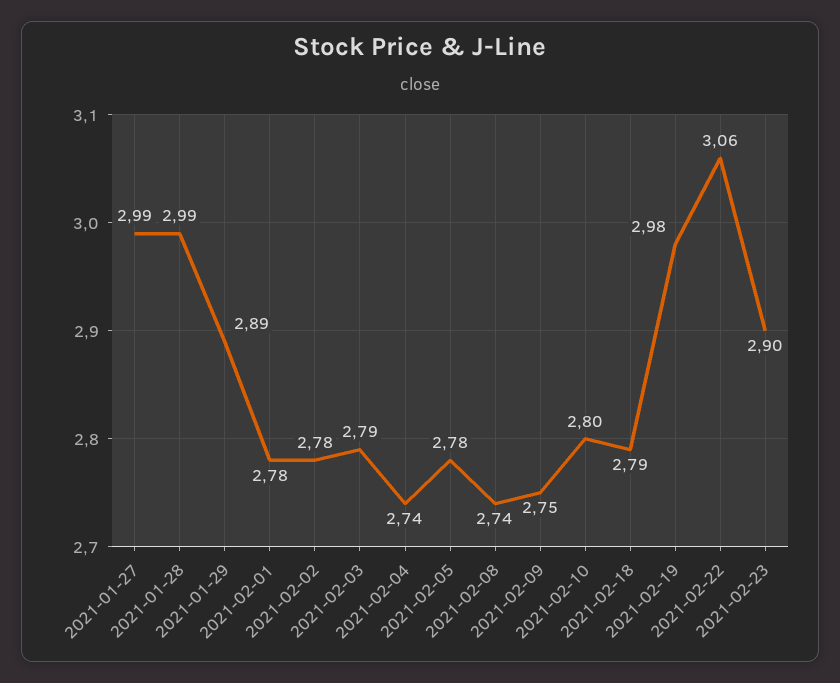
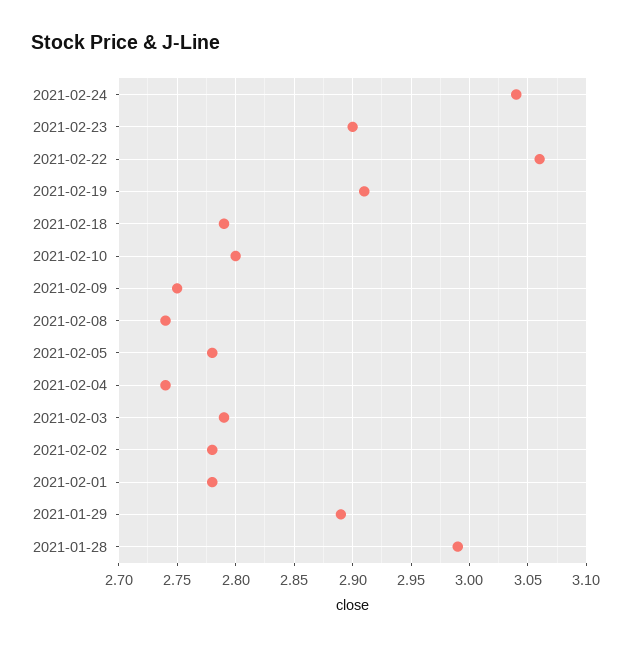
2021-01-27: 2.99 -> none
2021-02-19: 2.98 -> 2.91
2021-02-24: none -> 3.04

